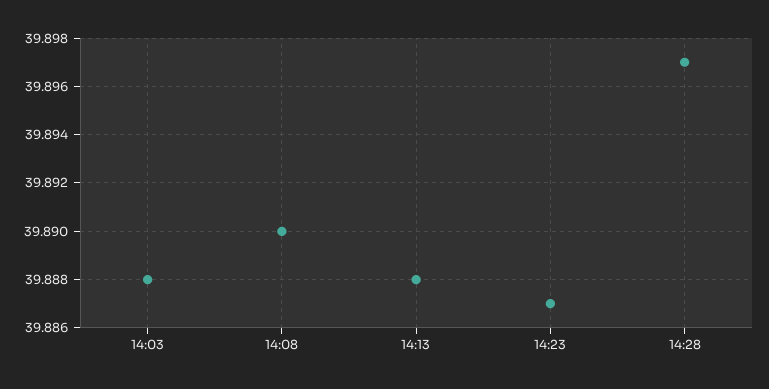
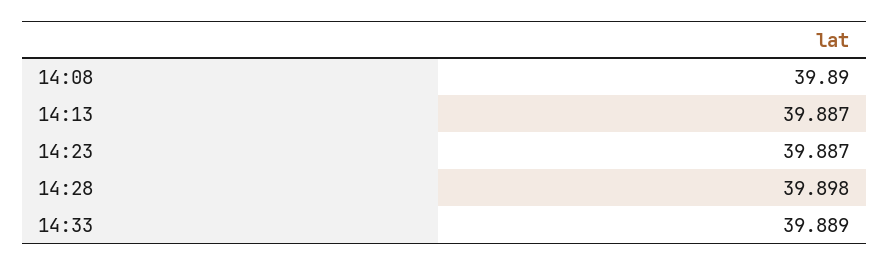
14:03: 39.888 -> none
14:13: 39.888 -> 39.887
14:28: 39.897 -> 39.898
14:33: none -> 39.889

